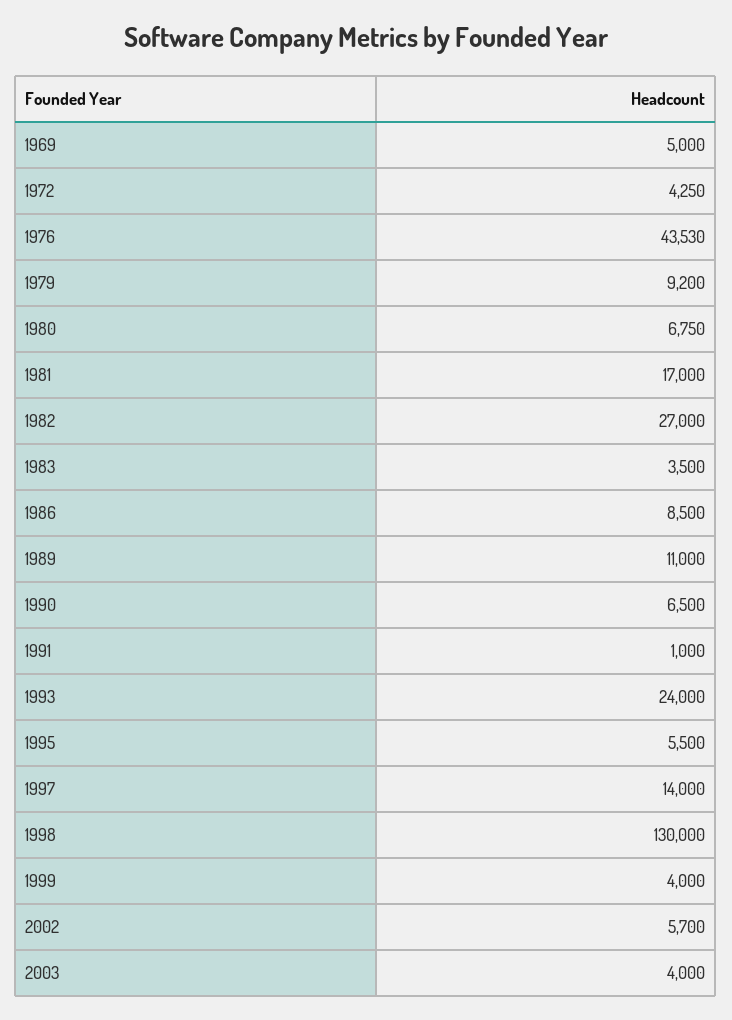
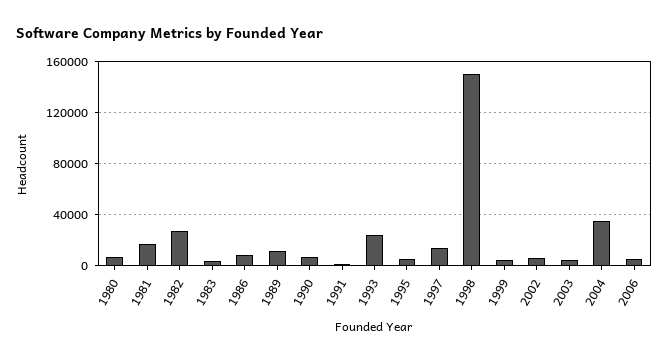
1969: 5000 -> none
1972: 4250 -> none
1976: 43530 -> none
1979: 9200 -> none
1998: 130000 -> 150000
2004: none -> 35000
2006: none -> 5000

